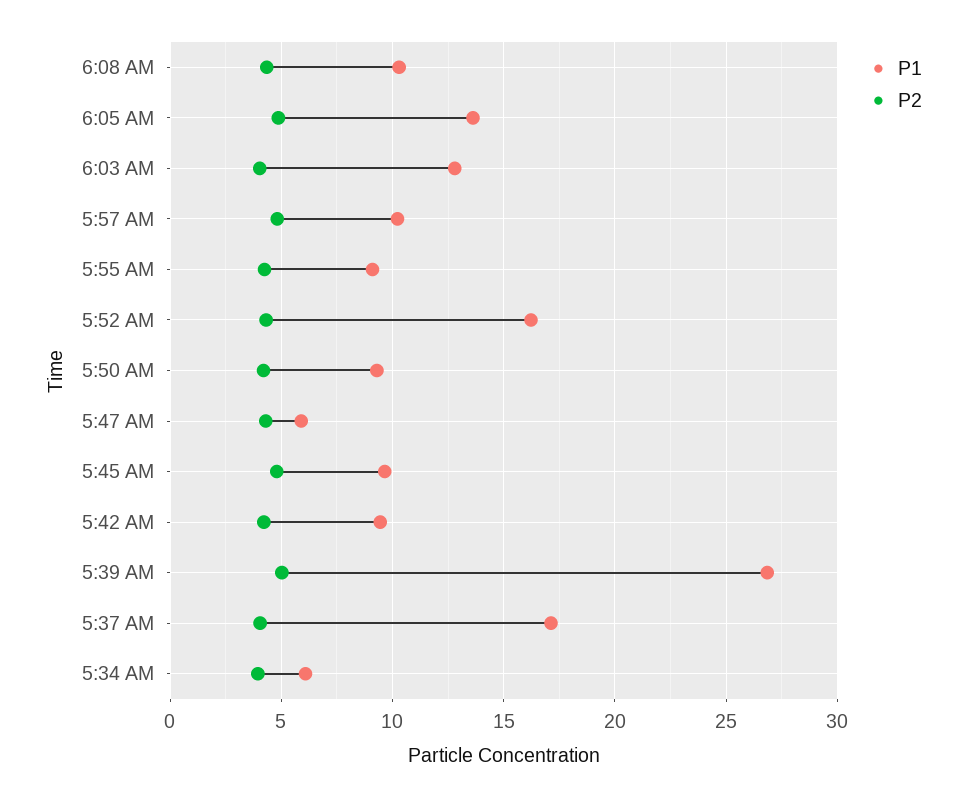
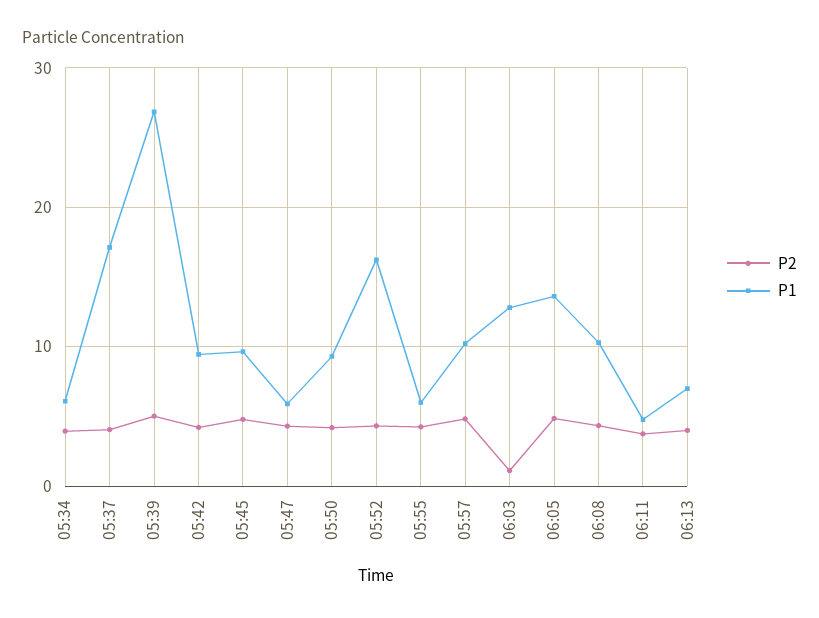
P2, 6:03 AM: 4 -> 1
P1, 5:55 AM: 9 -> 6
P2, 06:11: none -> 4
P1, 06:11: none -> 5
P2, 06:13: none -> 4
P1, 06:13: none -> 7

